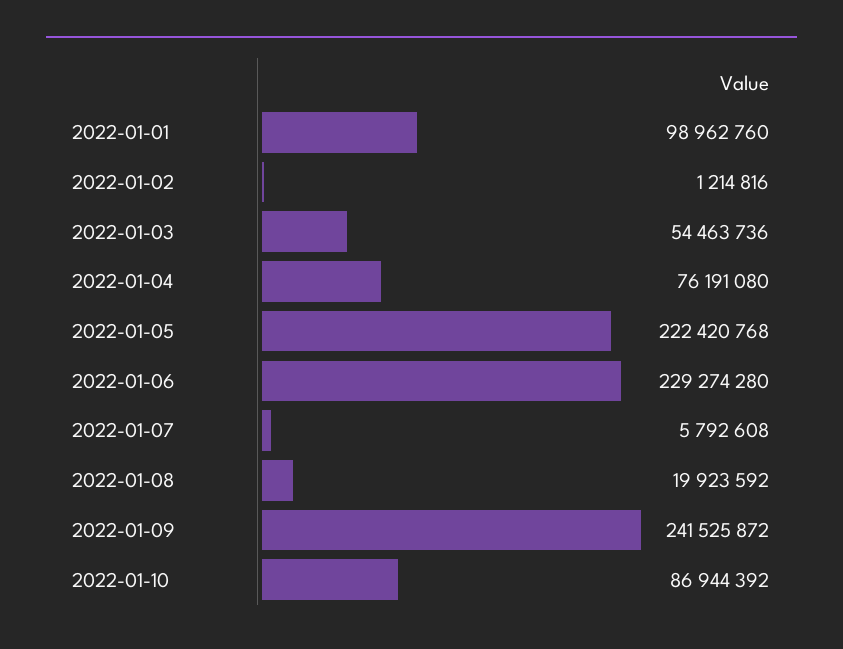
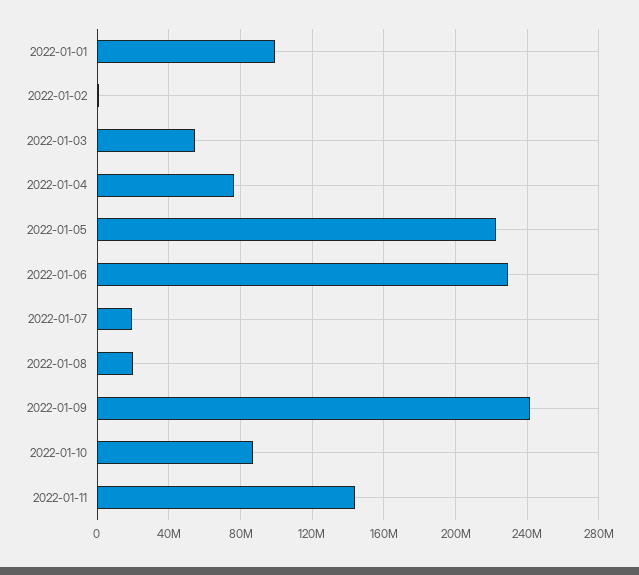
2022-01-07: 5792608 -> 20000000
2022-01-11: none -> 145000000

